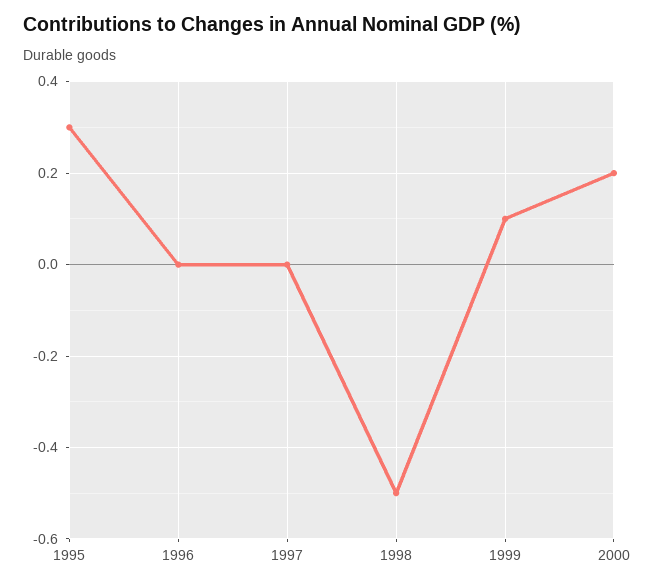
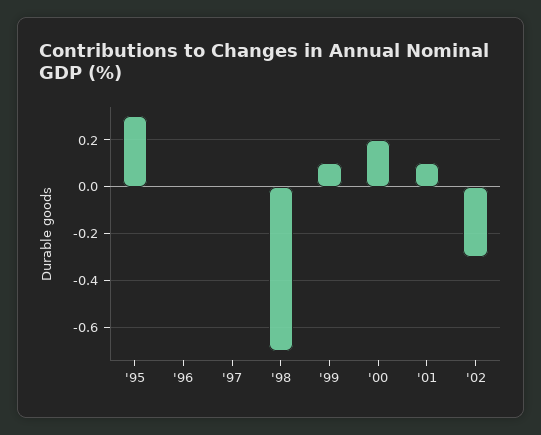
1998: -0.5 -> -0.7
'01: none -> 0.1
'02: none -> -0.3

